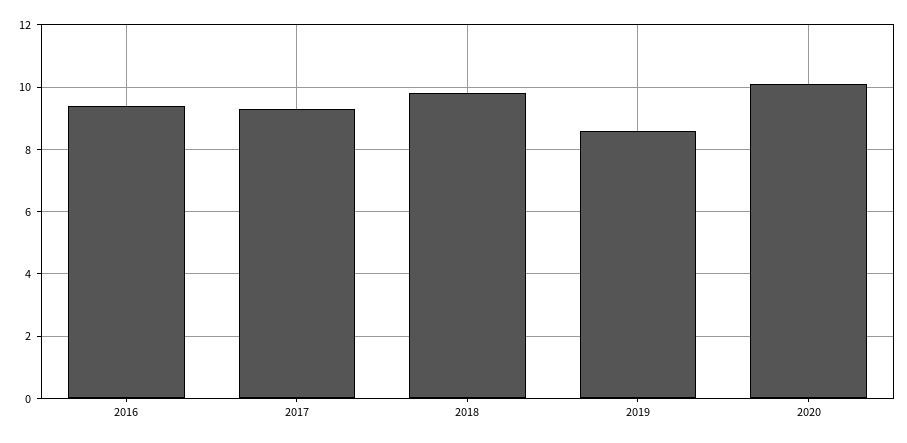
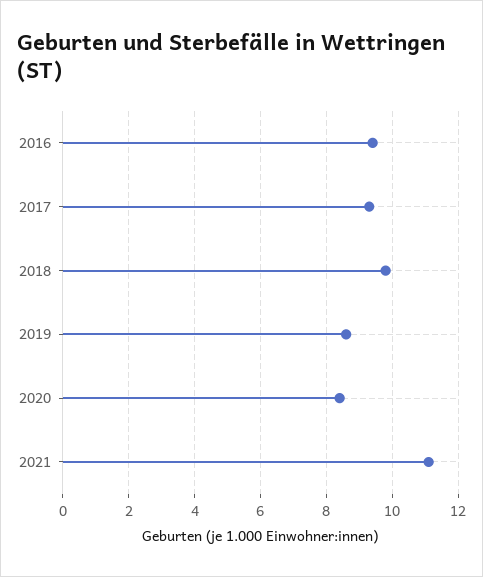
2020: 10 -> 8.5
2021: none -> 11

